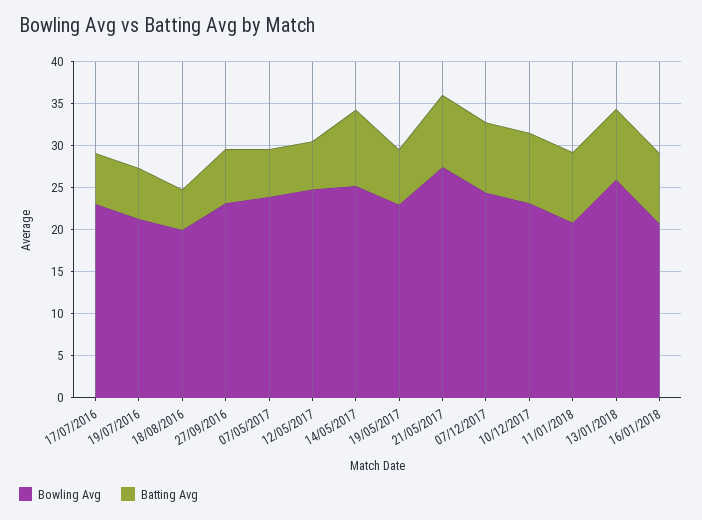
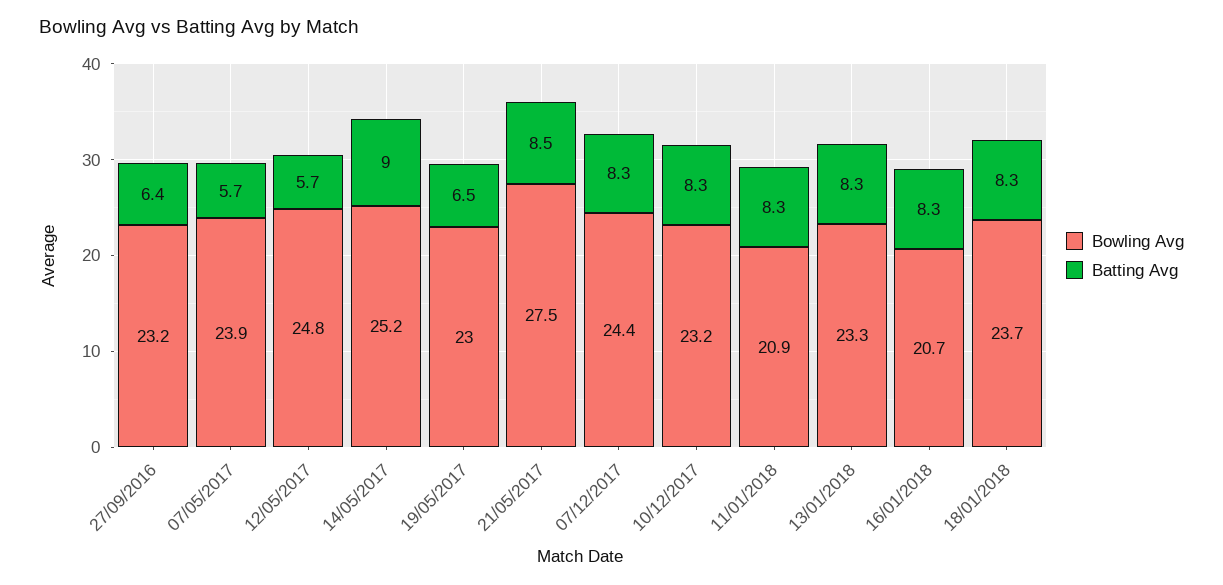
Bowling Avg, 17/07/2016: 23 -> none
Batting Avg, 17/07/2016: 6 -> none
Bowling Avg, 19/07/2016: 21 -> none
Batting Avg, 19/07/2016: 6 -> none
Bowling Avg, 18/08/2016: 20 -> none
Batting Avg, 18/08/2016: 5 -> none
Bowling Avg, 13/01/2018: 26 -> 23.3
Bowling Avg, 18/01/2018: none -> 23.7
Batting Avg, 18/01/2018: none -> 8.3

